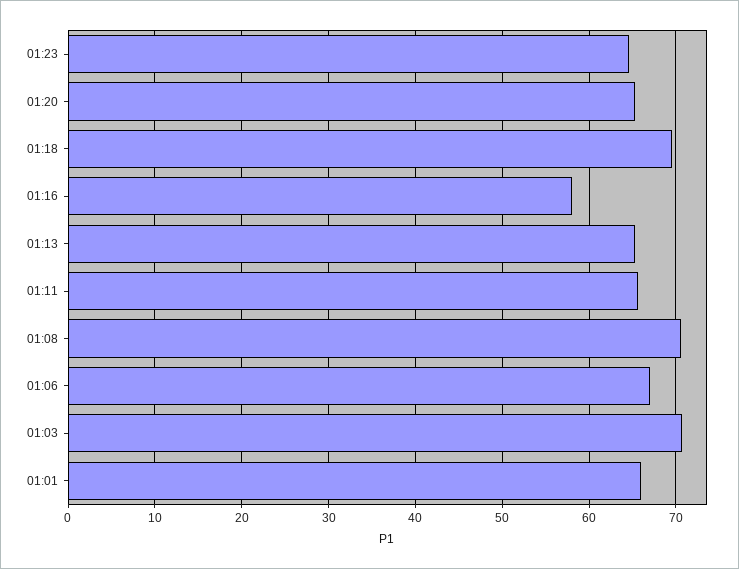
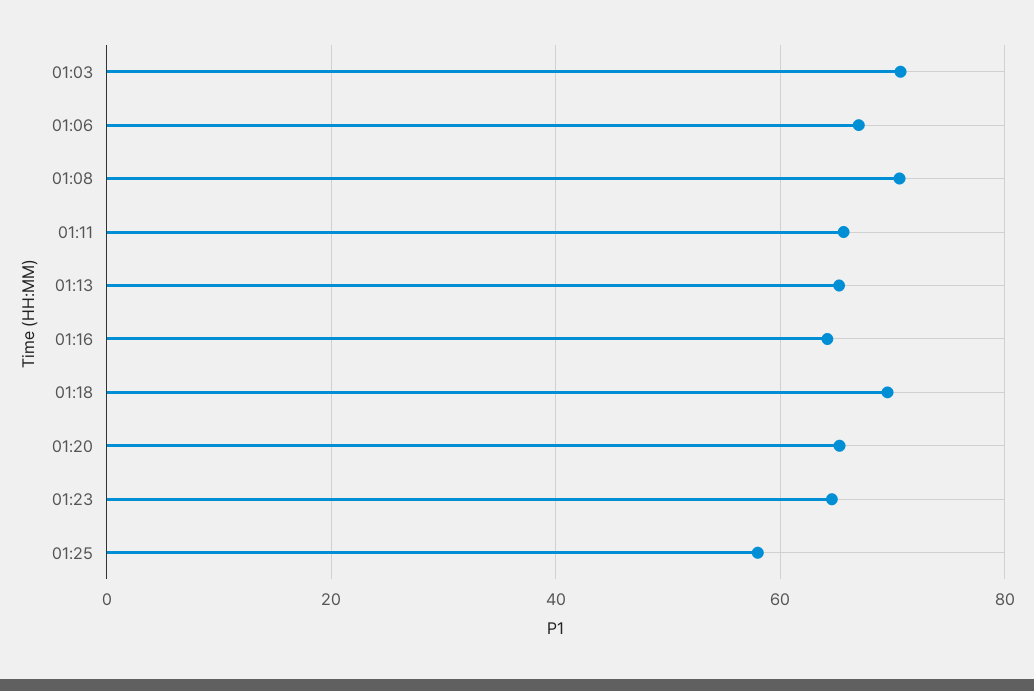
01:16: 58 -> 64
01:01: 66 -> none
01:25: none -> 58

